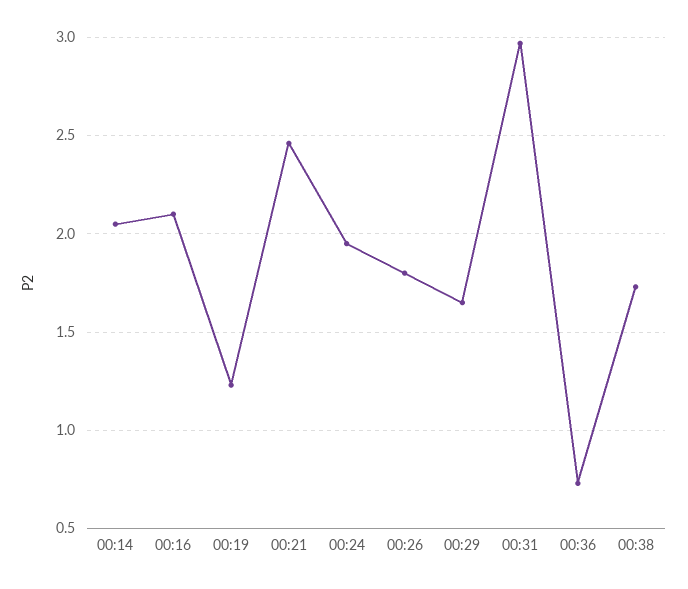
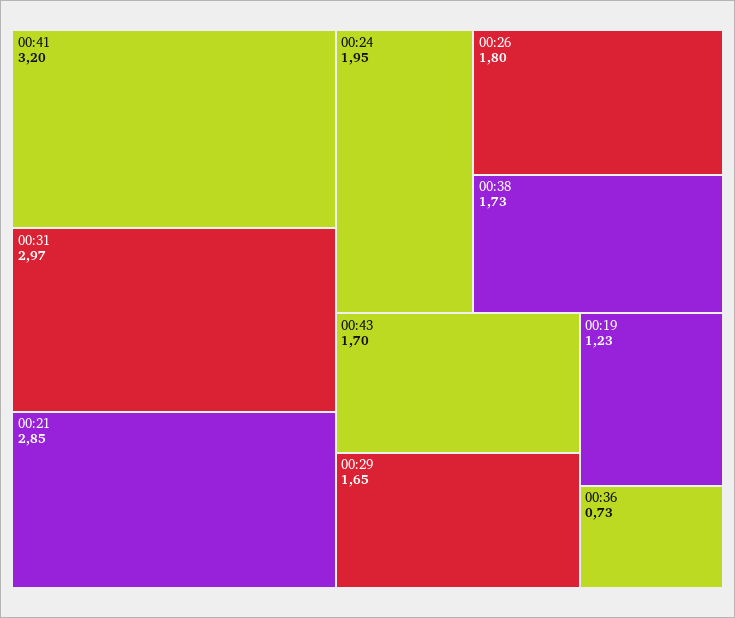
00:14: 2.05 -> none
00:16: 2.1 -> none
00:21: 2.45 -> 2.85
00:41: none -> 3.2
00:43: none -> 1.7

